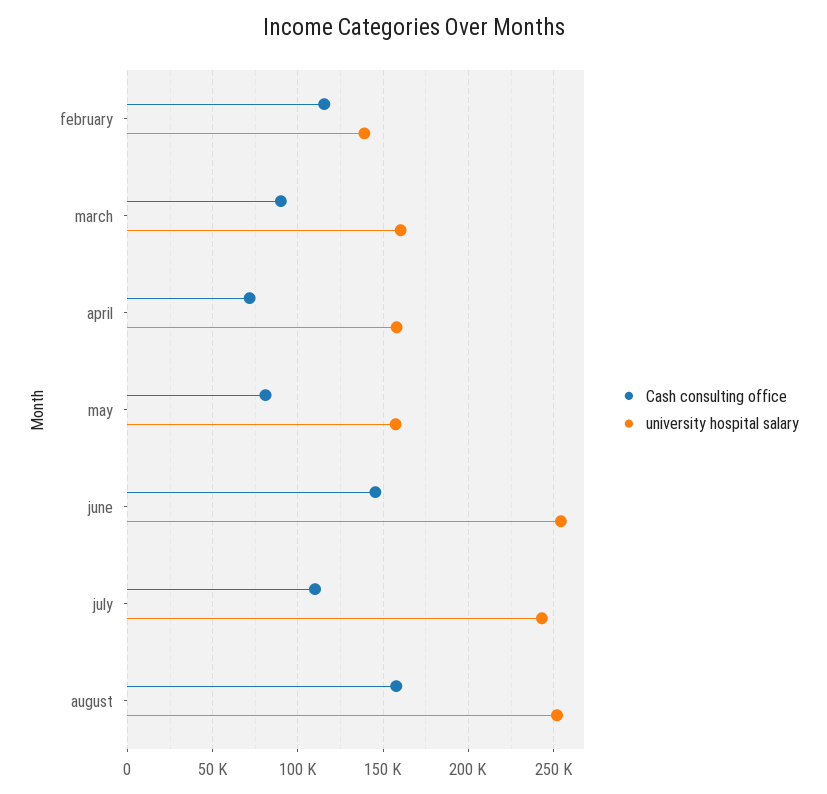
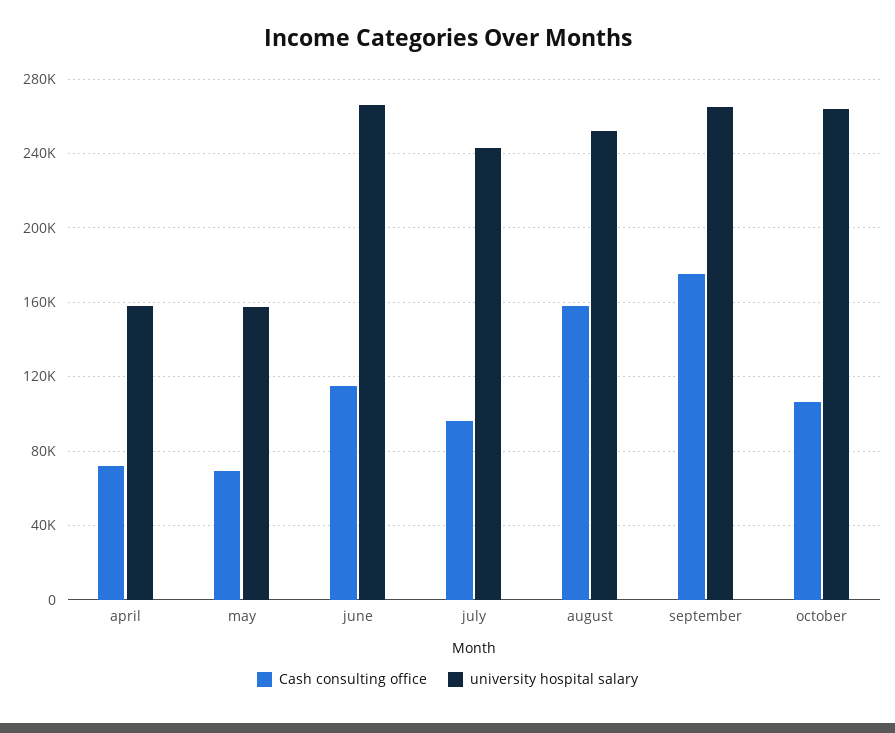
Cash consulting office, february: 115000 -> none
university hospital salary, february: 140000 -> none
Cash consulting office, march: 90000 -> none
university hospital salary, march: 160000 -> none
Cash consulting office, may: 80000 -> 70000
Cash consulting office, june: 145000 -> 115000
university hospital salary, june: 255000 -> 265000
Cash consulting office, july: 110000 -> 95000
Cash consulting office, september: none -> 175000
university hospital salary, september: none -> 265000
Cash consulting office, october: none -> 105000
university hospital salary, october: none -> 265000

